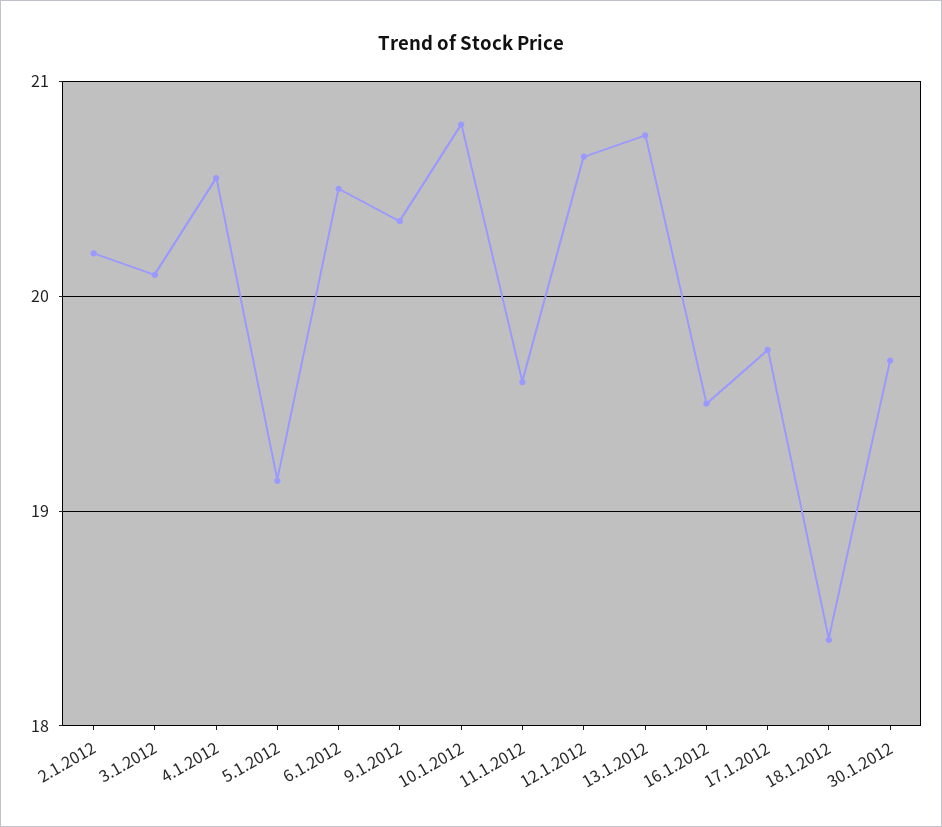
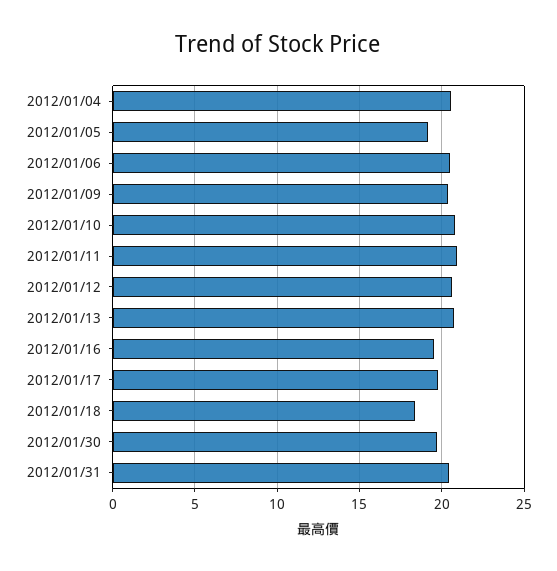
2.1.2012: 20.2 -> none
3.1.2012: 20.1 -> none
11.1.2012: 19.6 -> 21
2012/01/31: none -> 20.5

